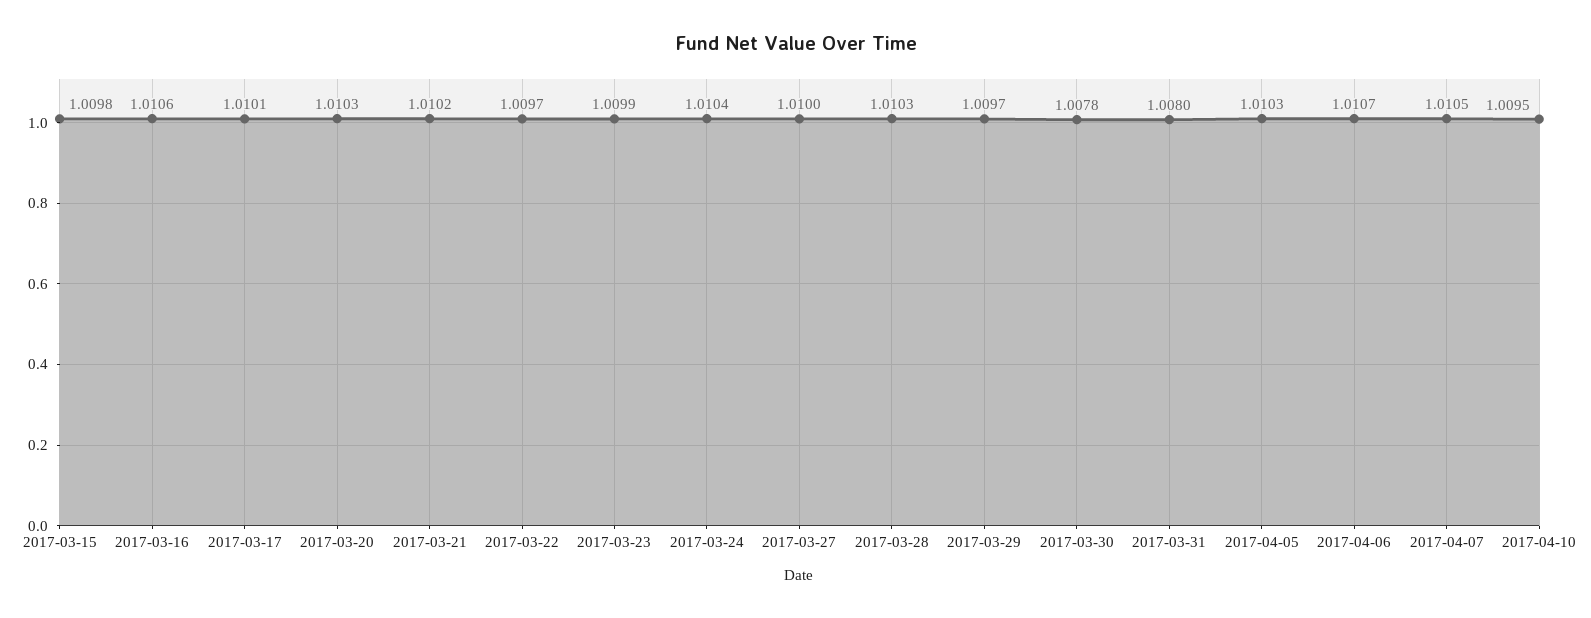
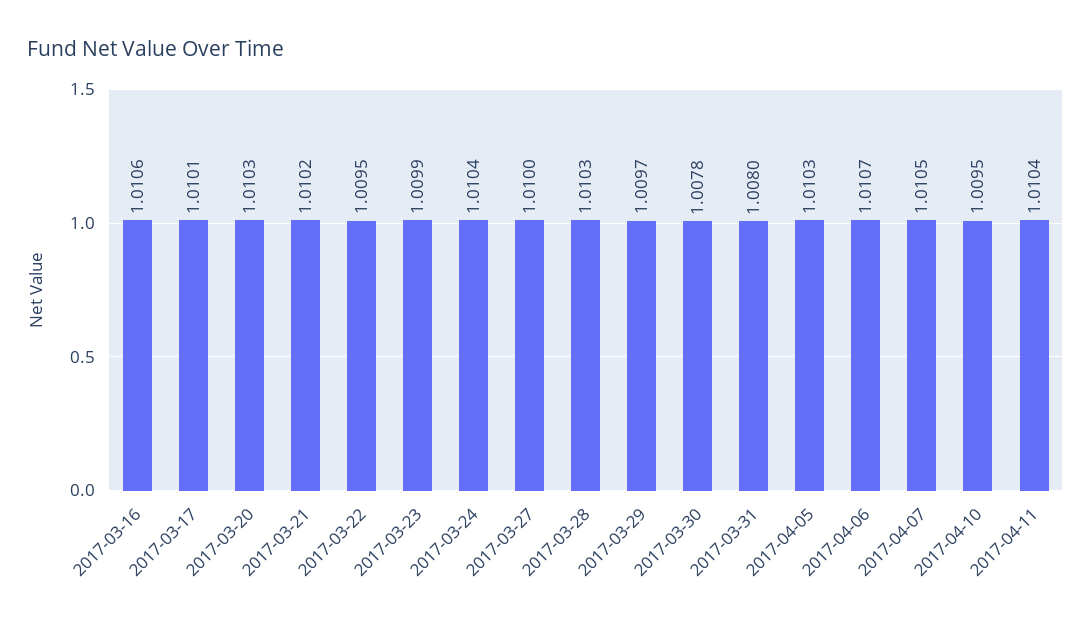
2017-03-15: 1.0098 -> none
2017-03-22: 1.0097 -> 1.0095
2017-04-11: none -> 1.0104

